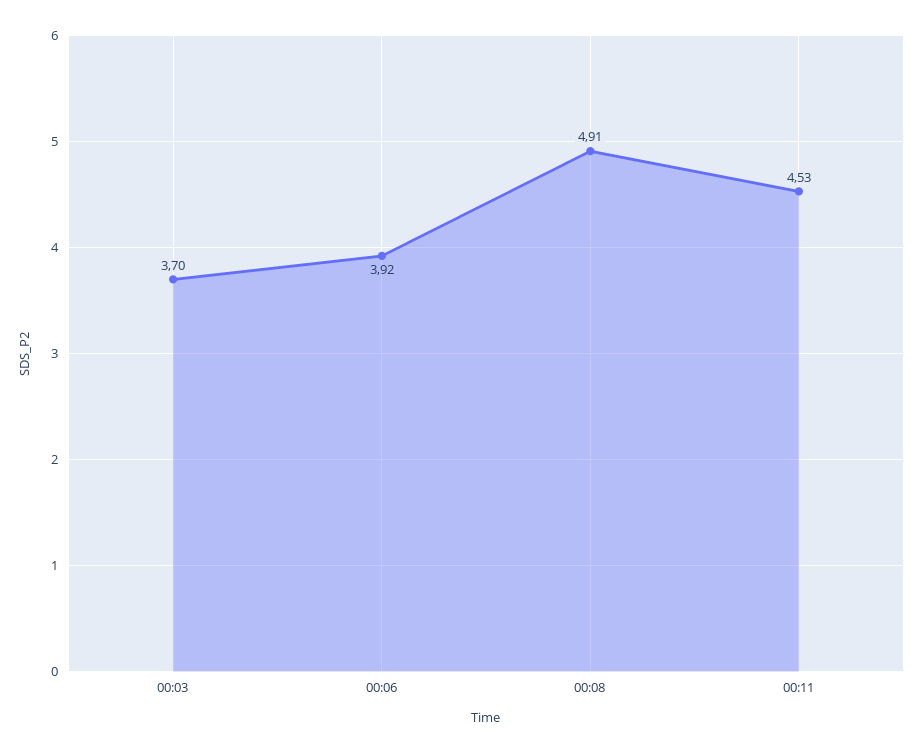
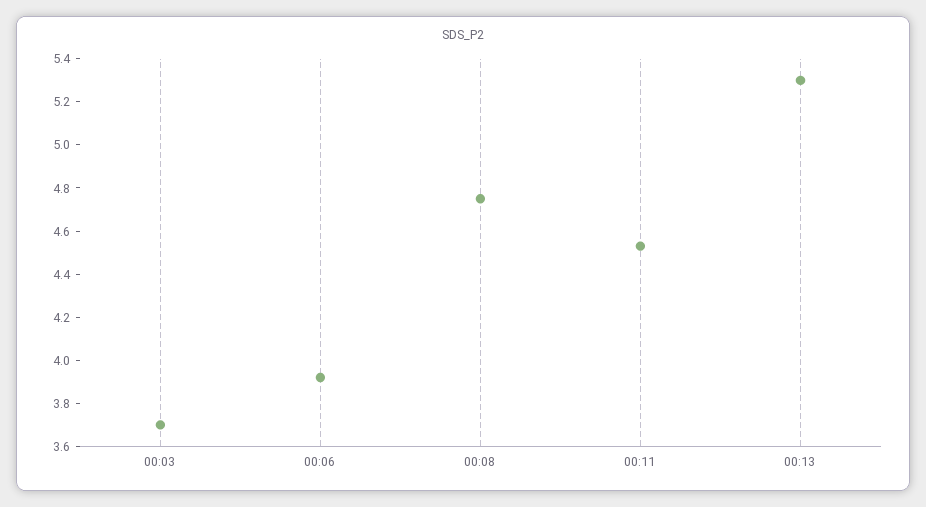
00:08: 4.91 -> 4.75
00:13: none -> 5.3

